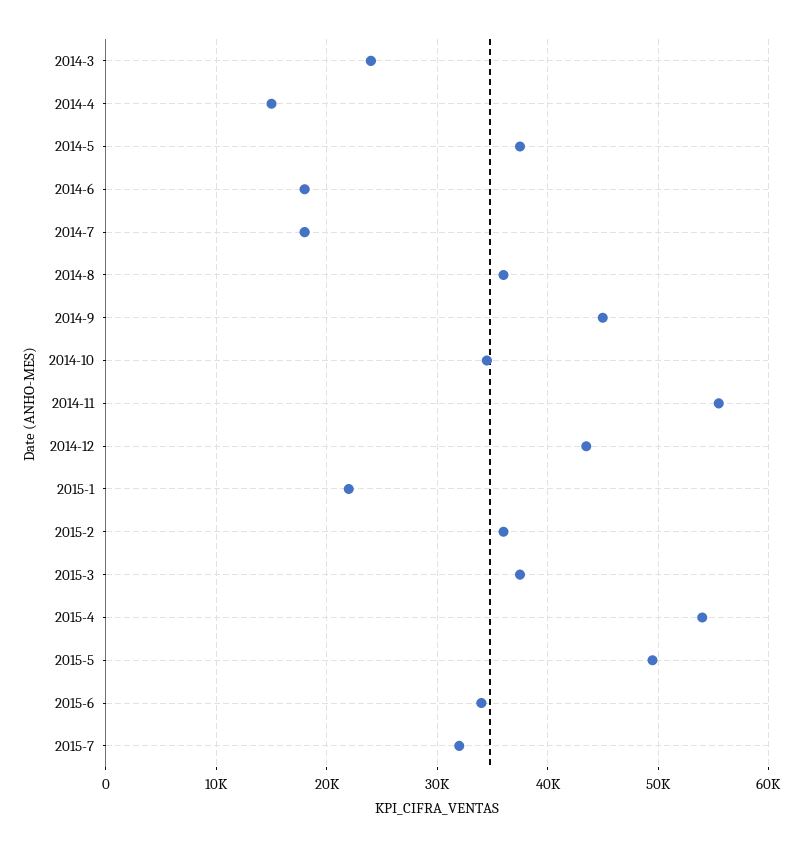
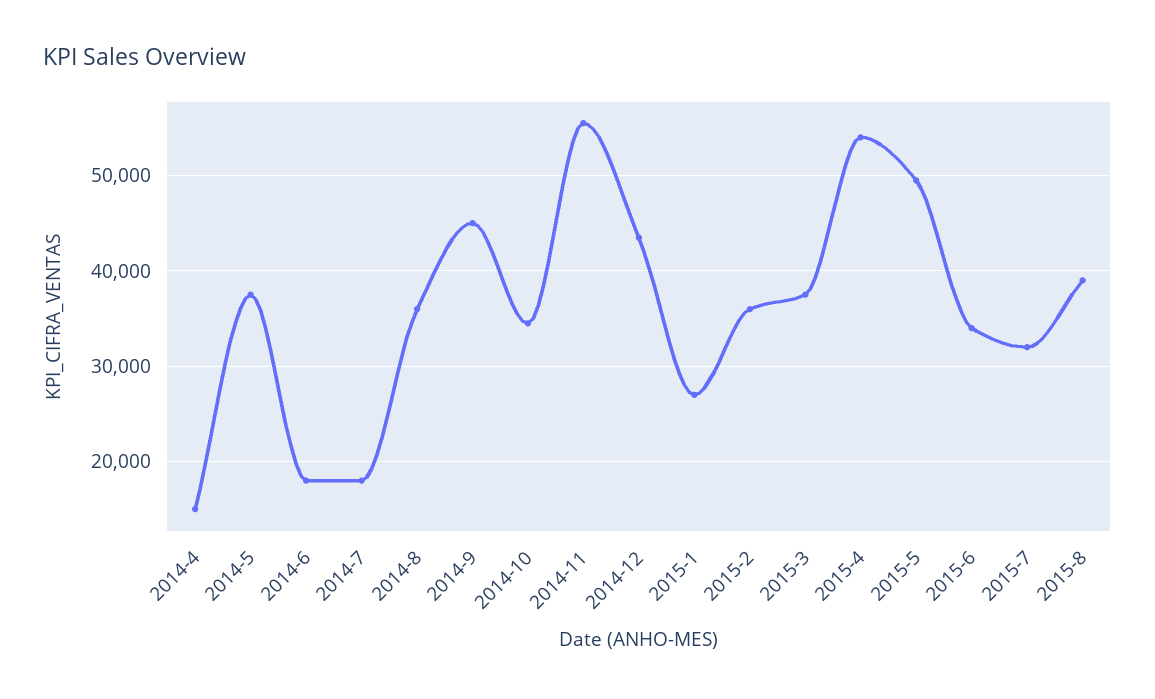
2014-3: 24000 -> none
2015-1: 22000 -> 27000
2015-8: none -> 39000

